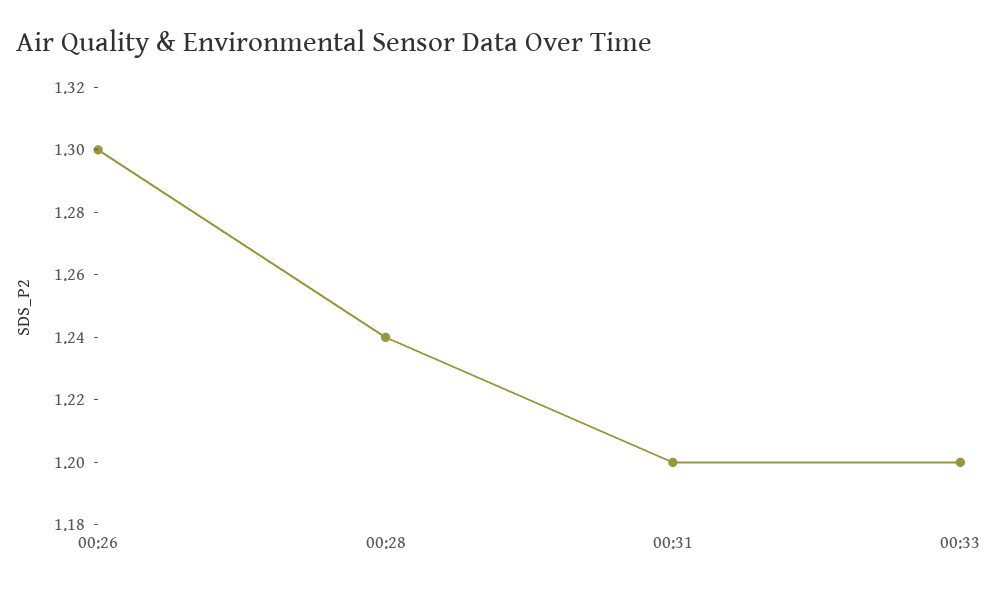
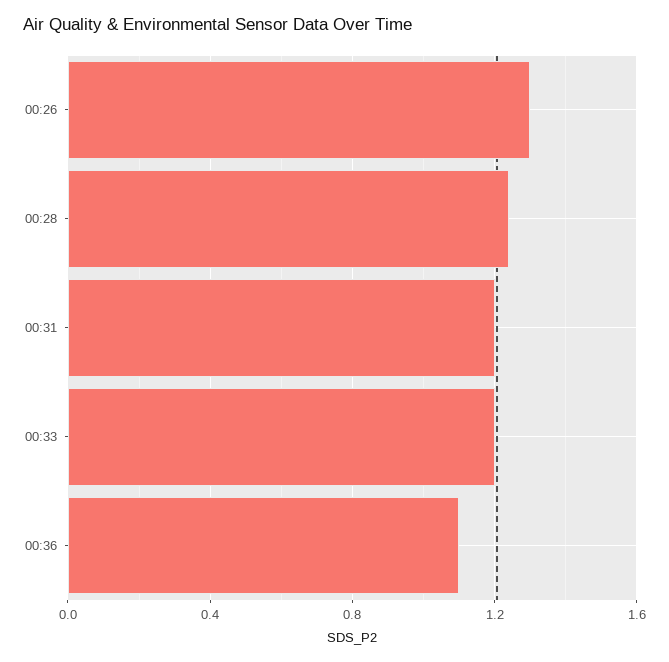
00:36: none -> 1.1

